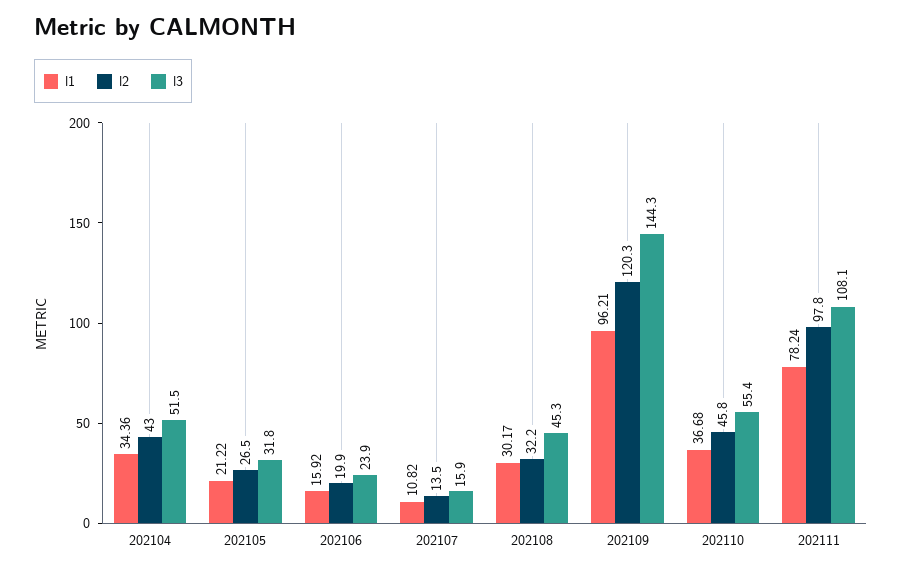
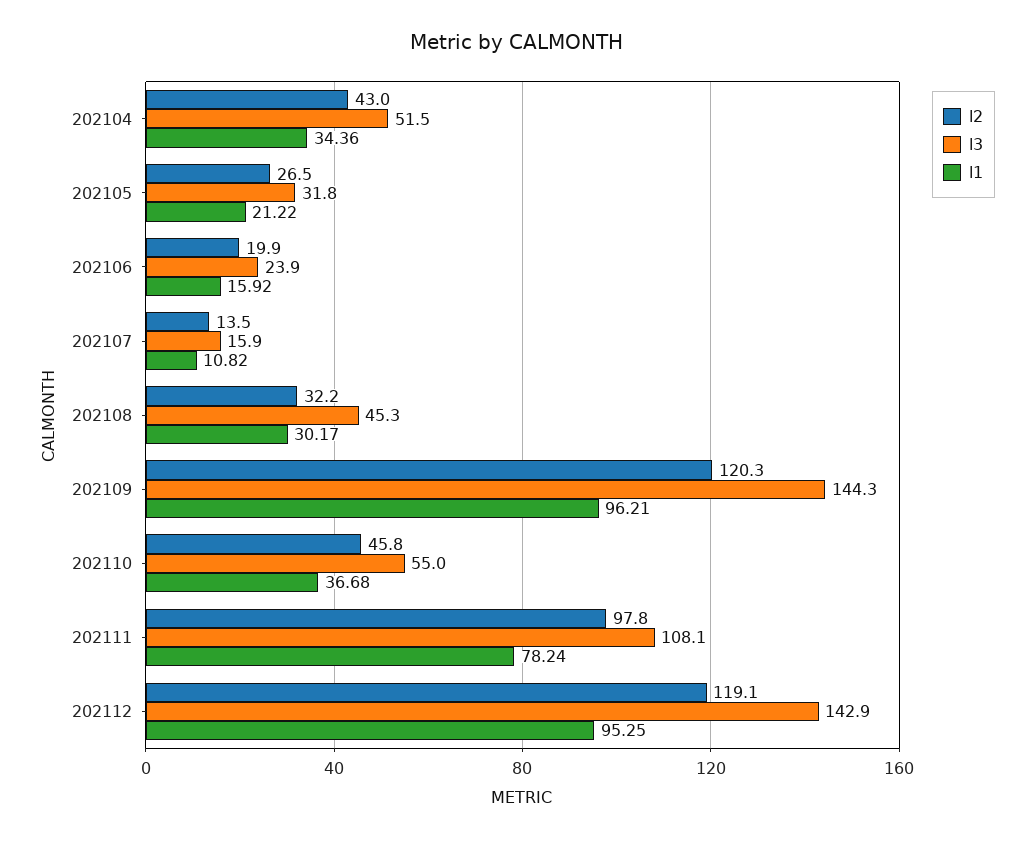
l3, 202110: 55.4 -> 55
l2, 202112: none -> 119.1
l3, 202112: none -> 142.9
l1, 202112: none -> 95.25

